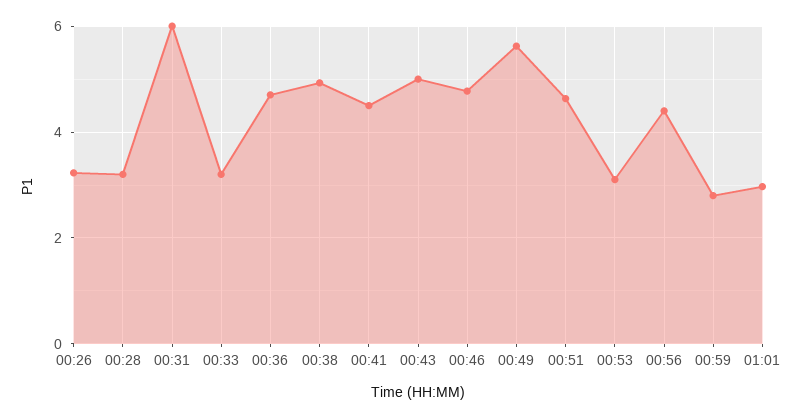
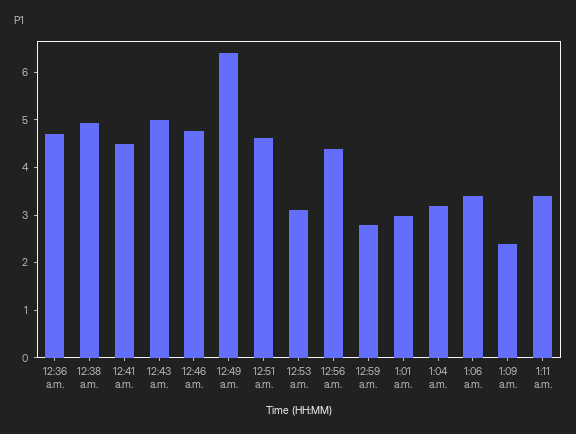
00:26: 3.2 -> none
00:28: 3.2 -> none
00:31: 6 -> none
00:33: 3.2 -> none
00:49: 5.6 -> 6.4
1:04 a.m.: none -> 3.2
1:06 a.m.: none -> 3.4
1:09 a.m.: none -> 2.4
1:11 a.m.: none -> 3.4

